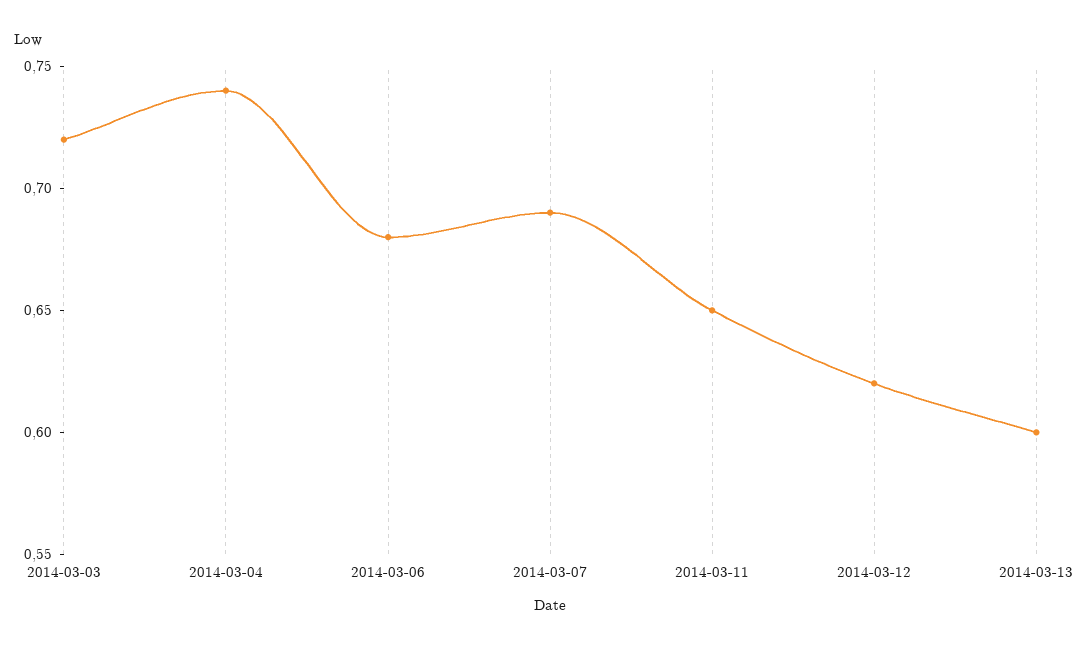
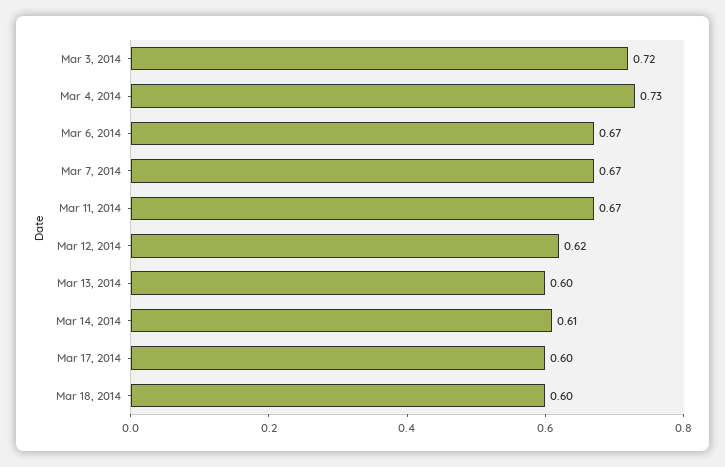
2014-03-04: 0.74 -> 0.73
2014-03-06: 0.68 -> 0.67
2014-03-07: 0.69 -> 0.67
2014-03-11: 0.65 -> 0.67
Mar 14, 2014: none -> 0.61
Mar 17, 2014: none -> 0.6
Mar 18, 2014: none -> 0.6

